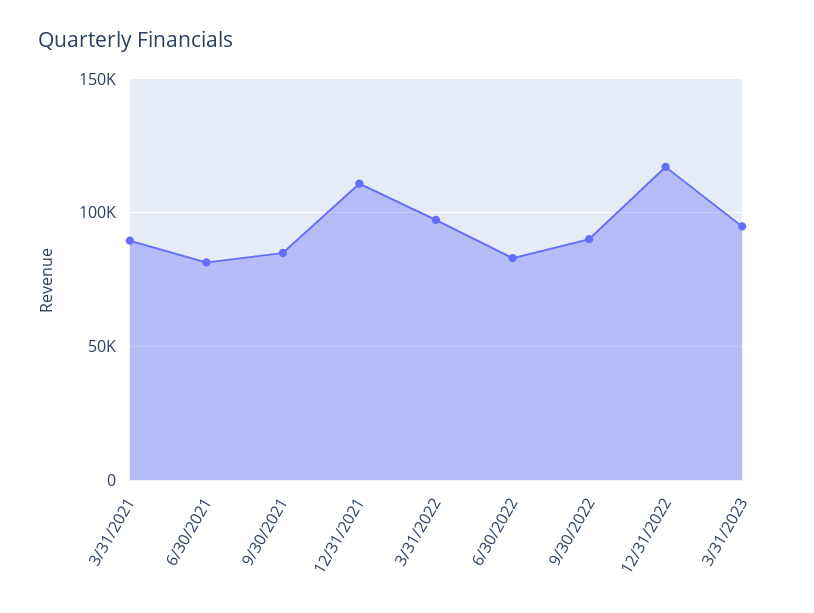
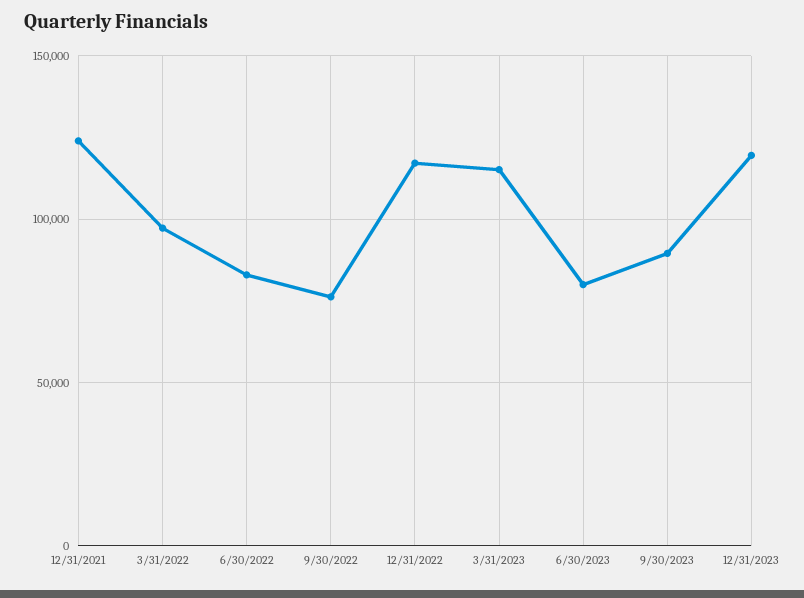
3/31/2021: 90000 -> none
6/30/2021: 80000 -> none
9/30/2021: 85000 -> none
12/31/2021: 110000 -> 125000
9/30/2022: 90000 -> 75000
3/31/2023: 95000 -> 115000
6/30/2023: none -> 80000
9/30/2023: none -> 90000
12/31/2023: none -> 120000

